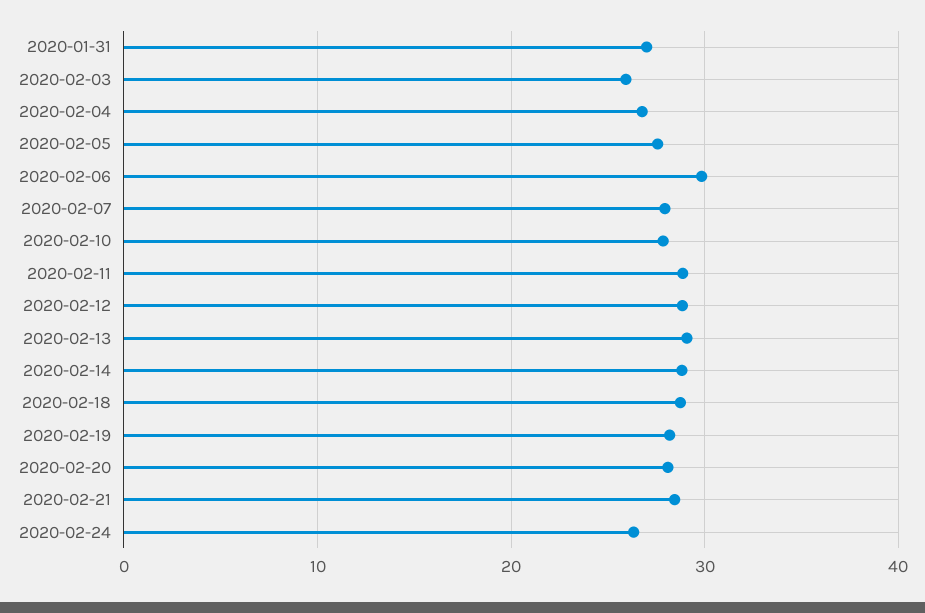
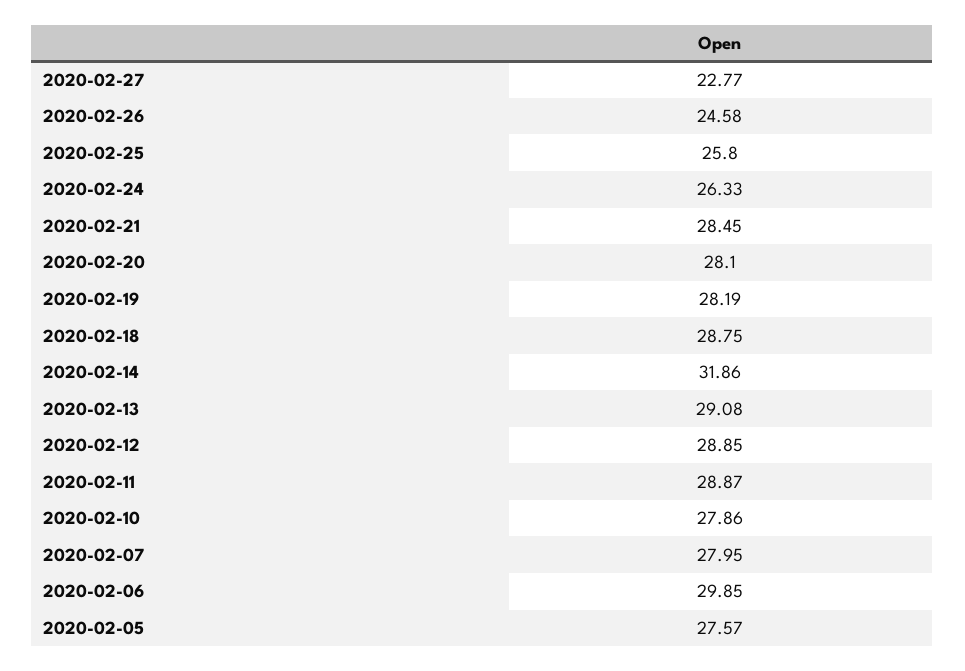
2020-01-31: 27 -> none
2020-02-03: 26 -> none
2020-02-04: 27 -> none
2020-02-14: 29 -> 31.86
2020-02-27: none -> 22.77
2020-02-26: none -> 24.58
2020-02-25: none -> 25.8

